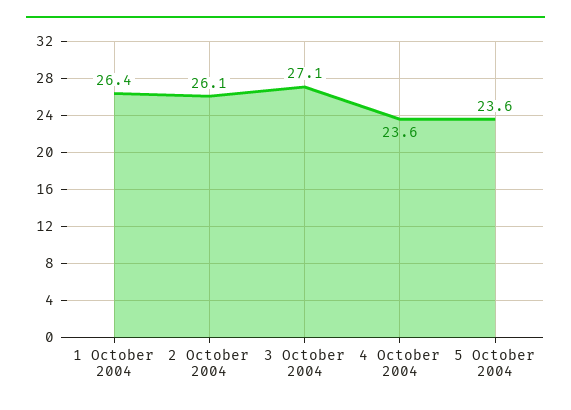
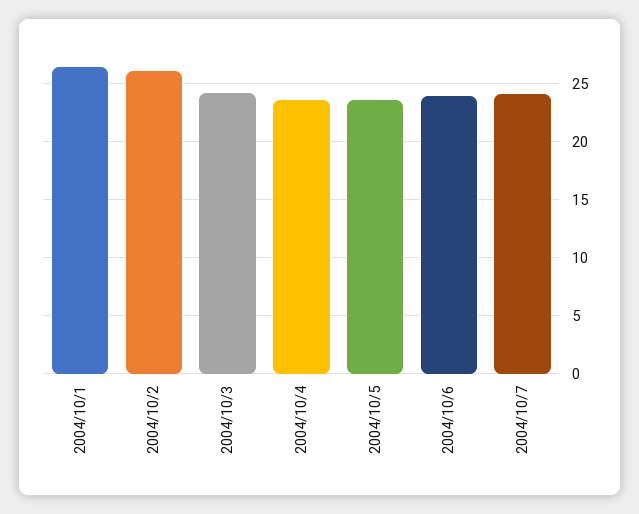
3 October 2004: 27.1 -> 24
2004/10/6: none -> 24
2004/10/7: none -> 24

